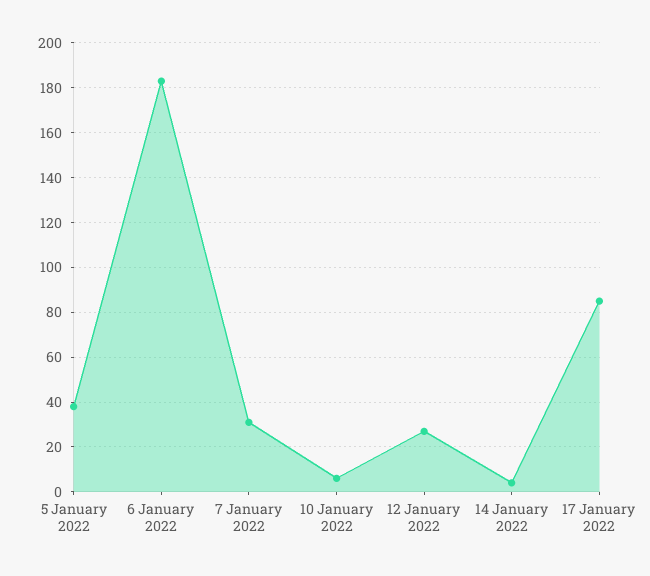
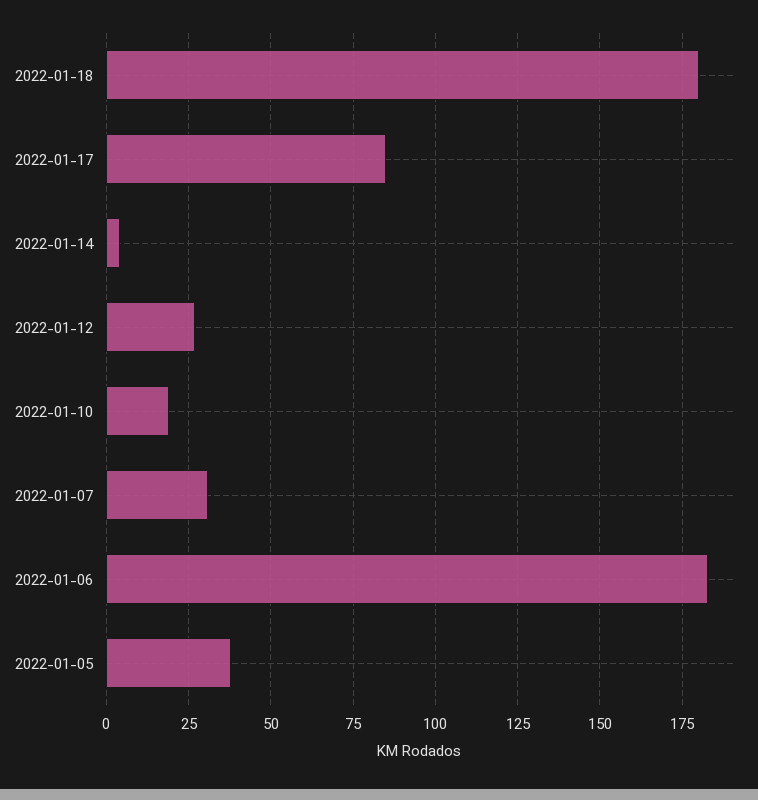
10 January 2022: 5 -> 20
2022-01-18: none -> 180

